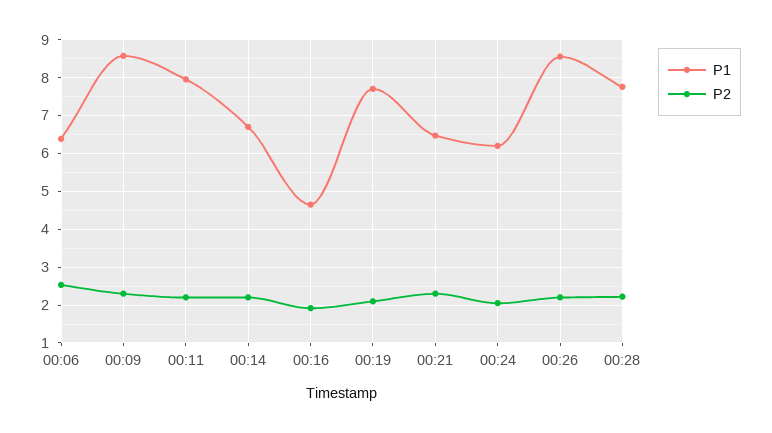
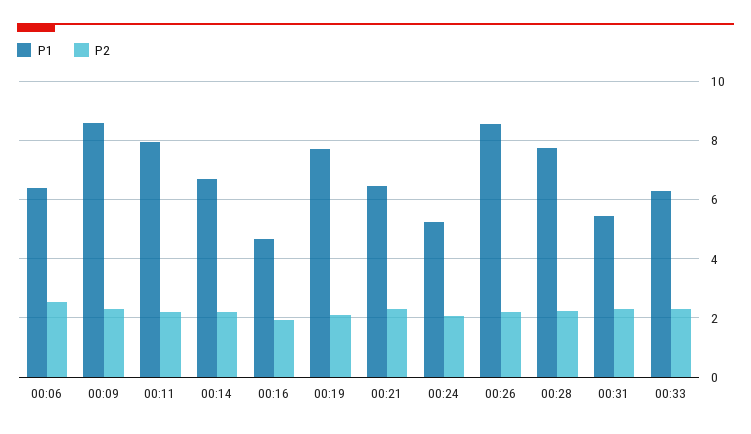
P1, 00:24: 6.2 -> 5.25
P1, 00:31: none -> 5.5
P2, 00:31: none -> 2.25
P1, 00:33: none -> 6.25
P2, 00:33: none -> 2.25

